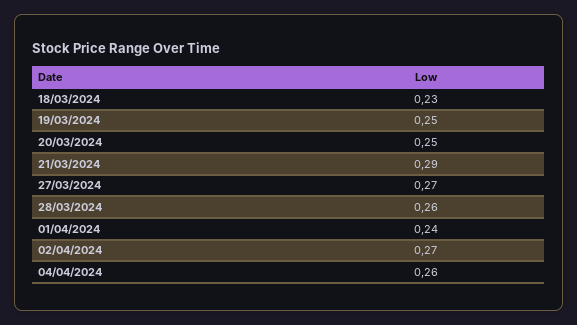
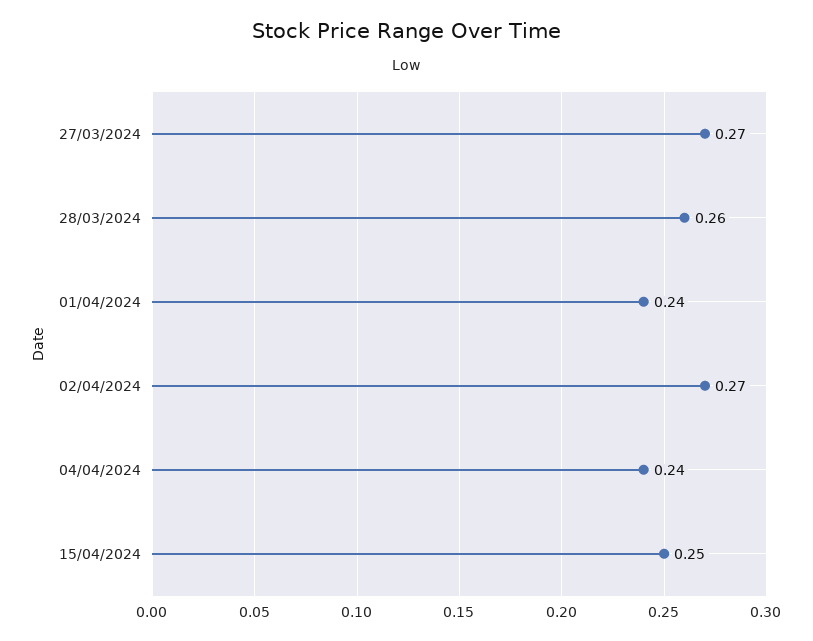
18/03/2024: 0.23 -> none
19/03/2024: 0.25 -> none
20/03/2024: 0.25 -> none
21/03/2024: 0.29 -> none
04/04/2024: 0.26 -> 0.24
15/04/2024: none -> 0.25

